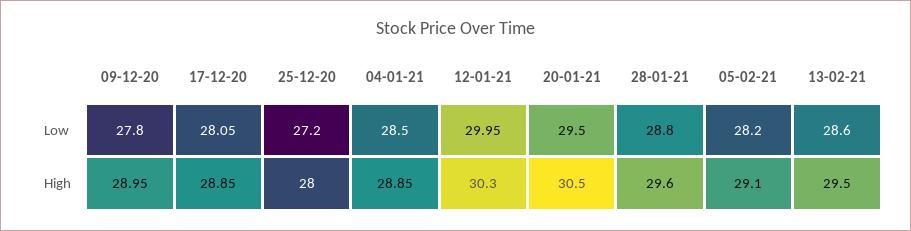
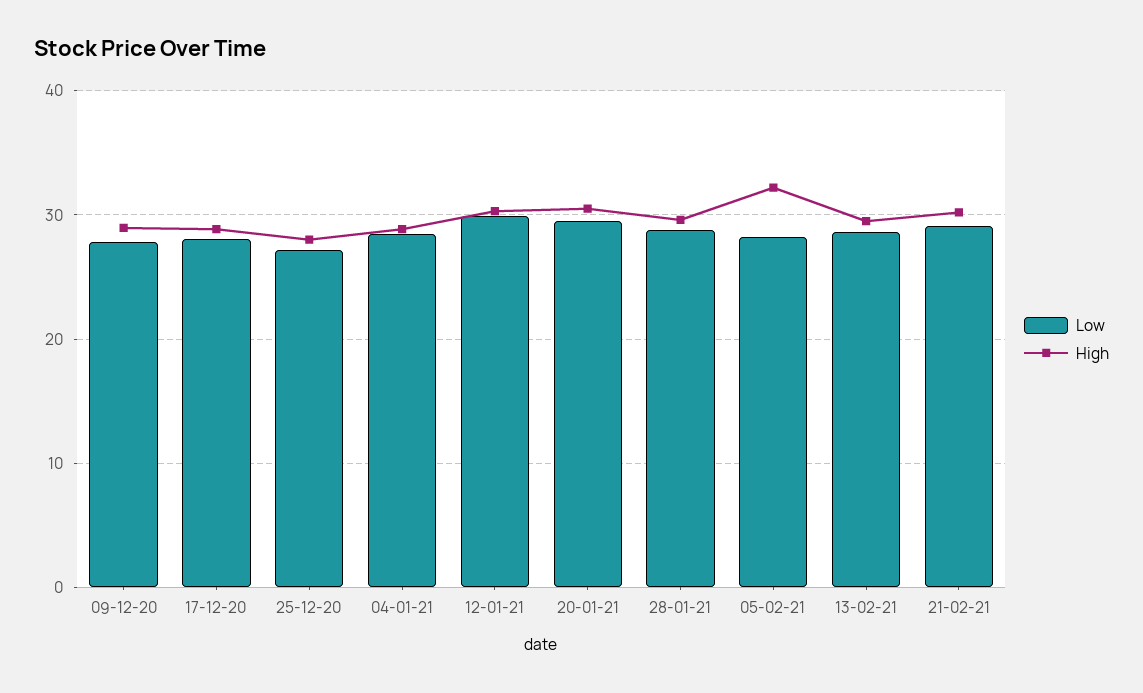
High, 05-02-21: 29.1 -> 32
Low, 21-02-21: none -> 29
High, 21-02-21: none -> 30

